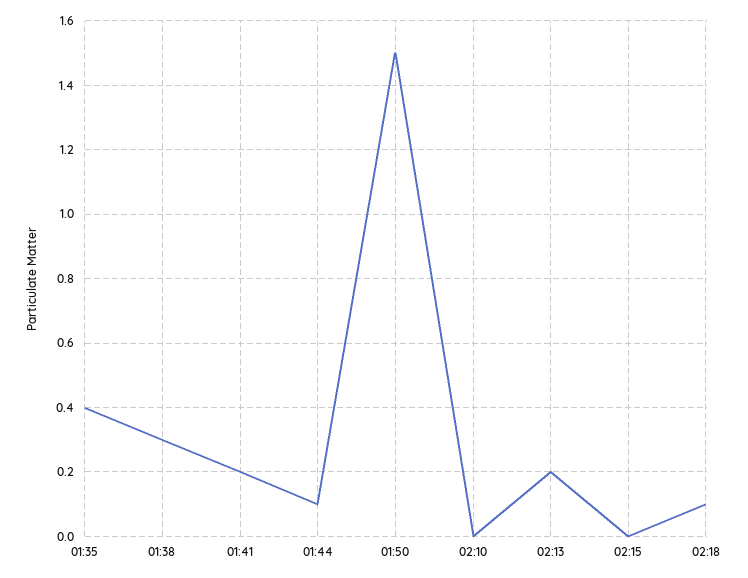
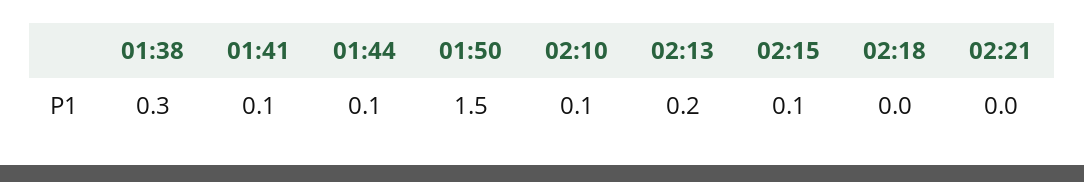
01:35: 0.4 -> none
01:41: 0.2 -> 0.1
02:10: 0 -> 0.1
02:15: 0 -> 0.1
02:18: 0.1 -> 0
02:21: none -> 0

